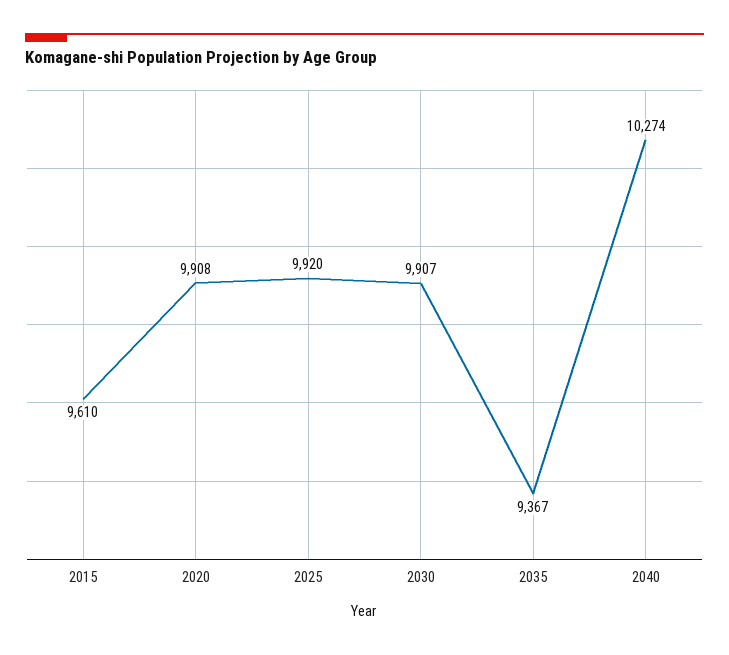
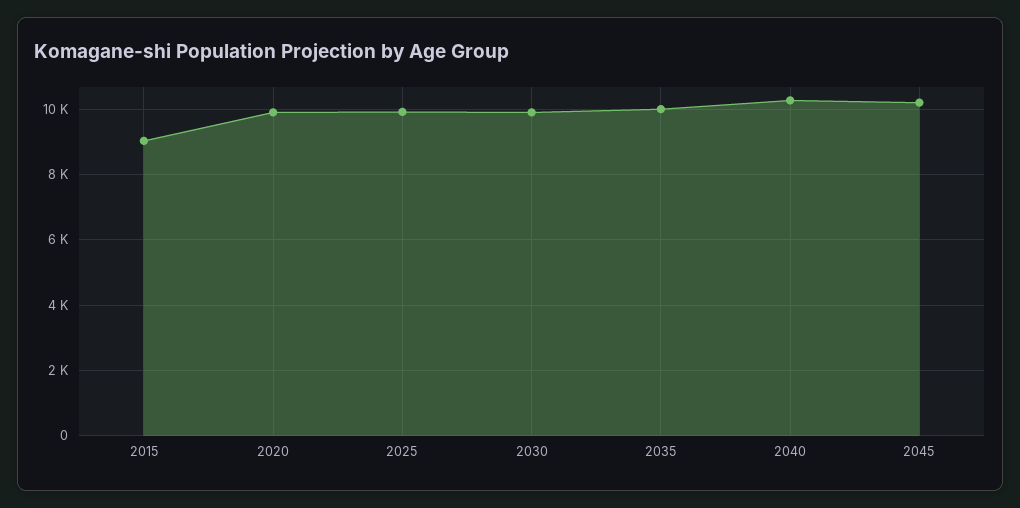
2015: 9610 -> 9000
2035: 9367 -> 10000
2045: none -> 10200

